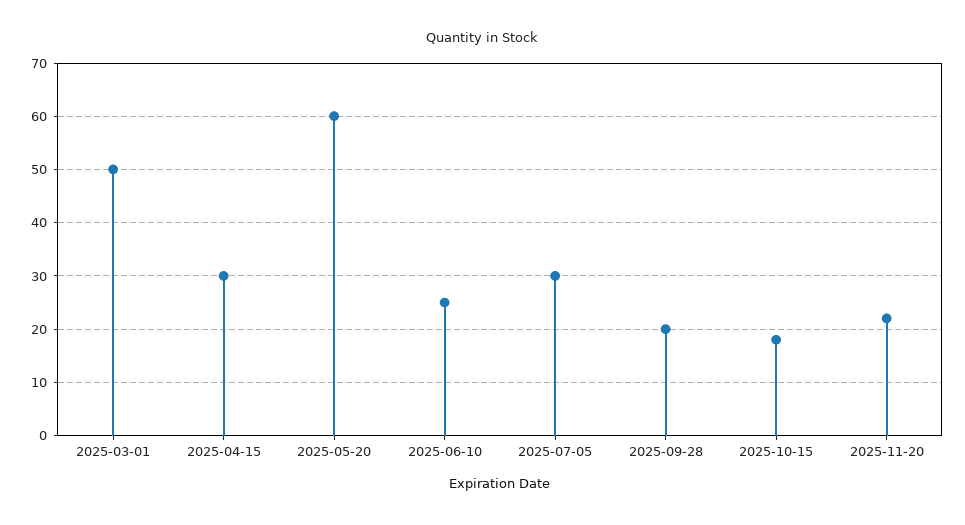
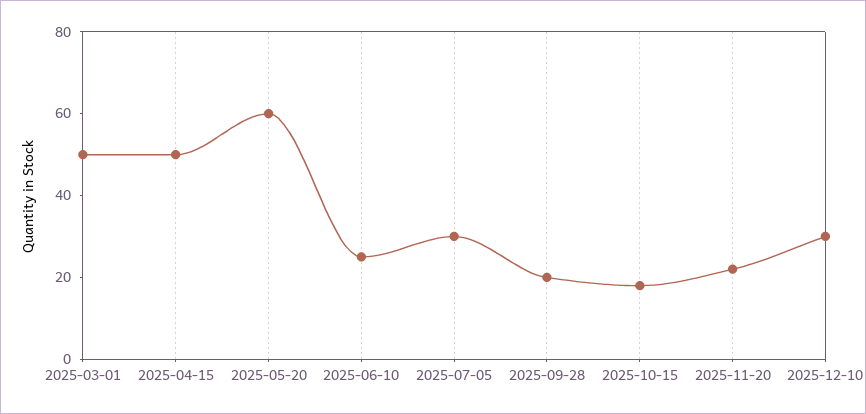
2025-04-15: 30 -> 50
2025-12-10: none -> 30

